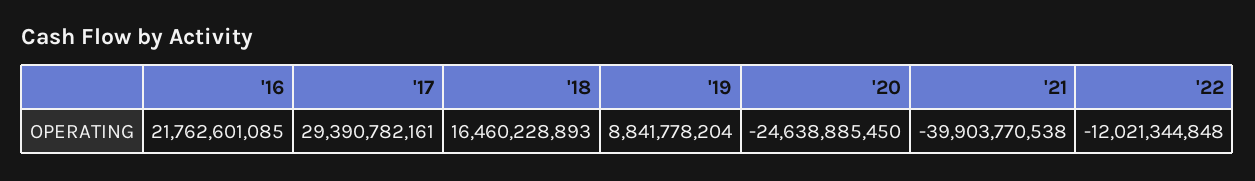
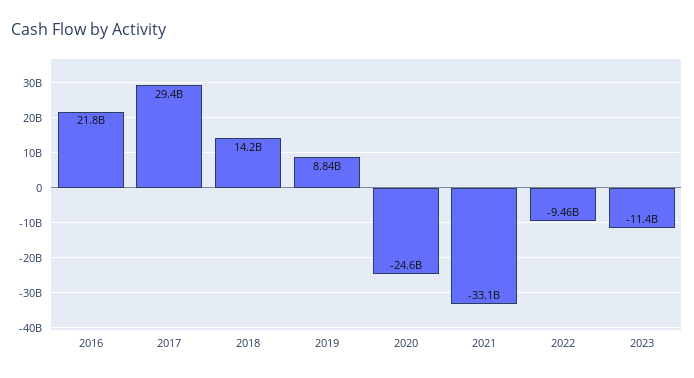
'18: 16460228893 -> 14200000000
'21: -39903770538 -> -33100000000
'22: -12021344848 -> -9460000000
2023: none -> -11400000000

